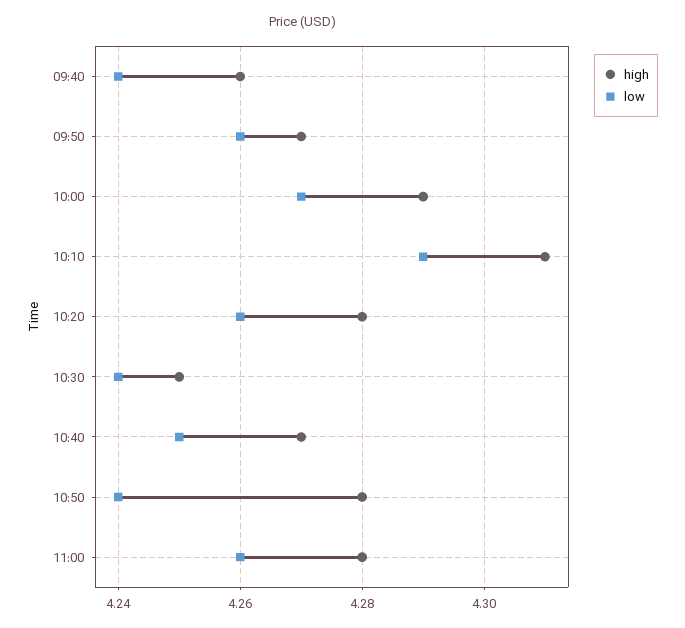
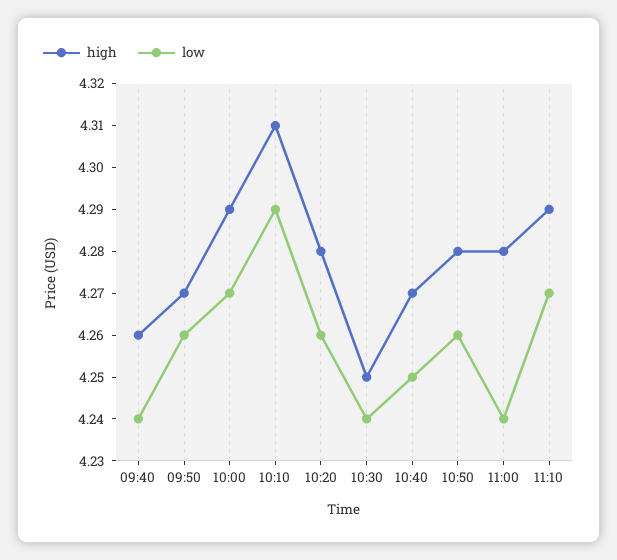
low, 10:50: 4.24 -> 4.26
low, 11:00: 4.26 -> 4.24
high, 11:10: none -> 4.29
low, 11:10: none -> 4.27

